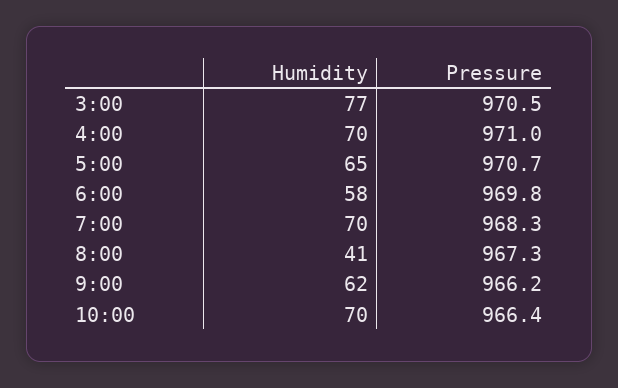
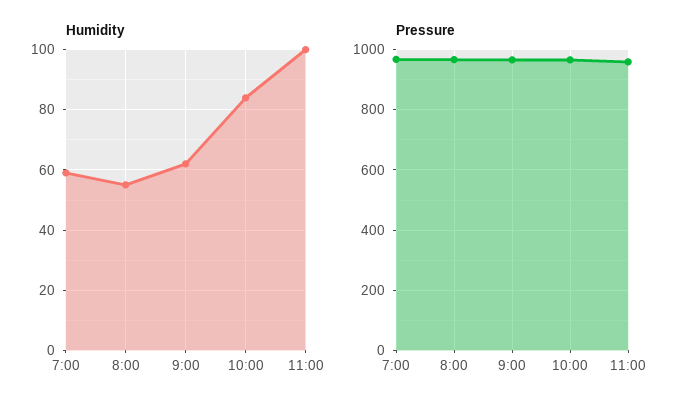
Humidity, 3:00: 77 -> none
Pressure, 3:00: 970.5 -> none
Humidity, 4:00: 70 -> none
Pressure, 4:00: 971 -> none
Humidity, 5:00: 65 -> none
Pressure, 5:00: 970.7 -> none
Humidity, 6:00: 58 -> none
Pressure, 6:00: 969.8 -> none
Humidity, 7:00: 70 -> 60
Humidity, 8:00: 41 -> 55
Humidity, 10:00: 70 -> 85
Humidity, 11:00: none -> 100
Pressure, 11:00: none -> 960

